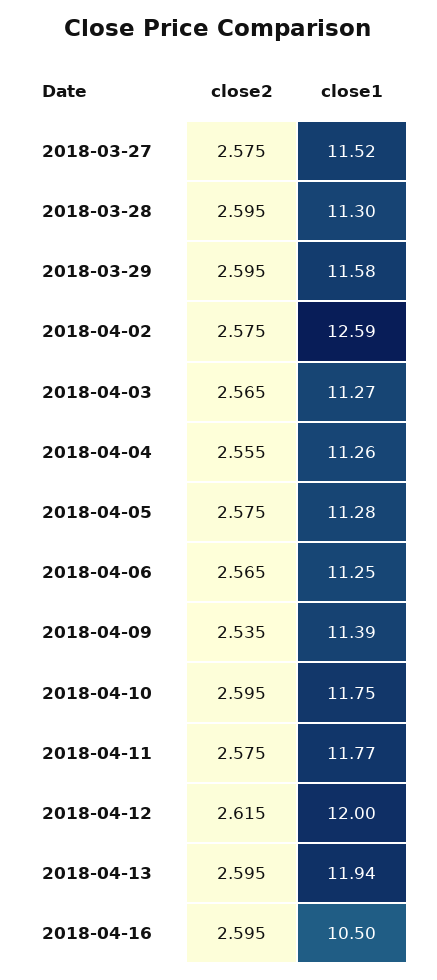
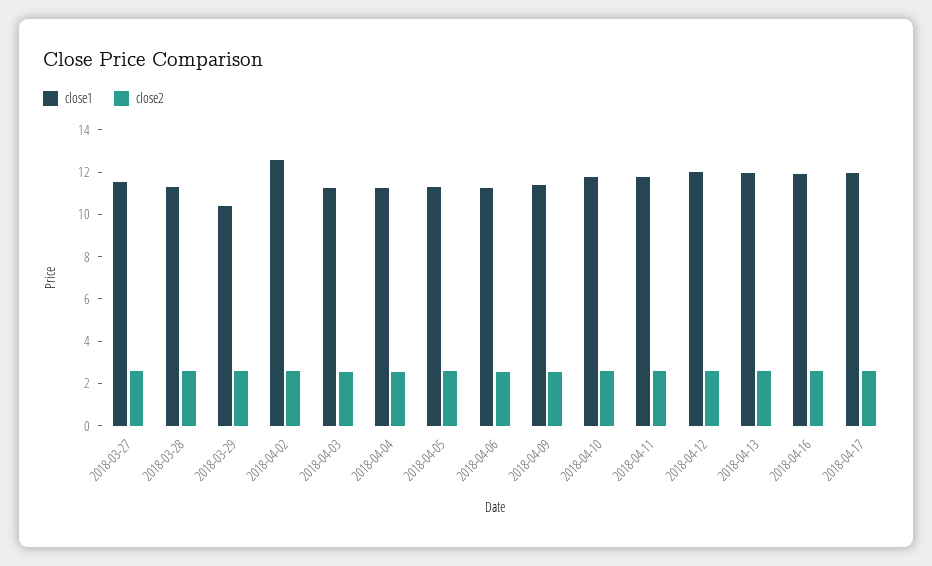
close1, 2018-03-29: 11.58 -> 10.5
close1, 2018-04-16: 10.5 -> 12
close1, 2018-04-17: none -> 12
close2, 2018-04-17: none -> 2.5

